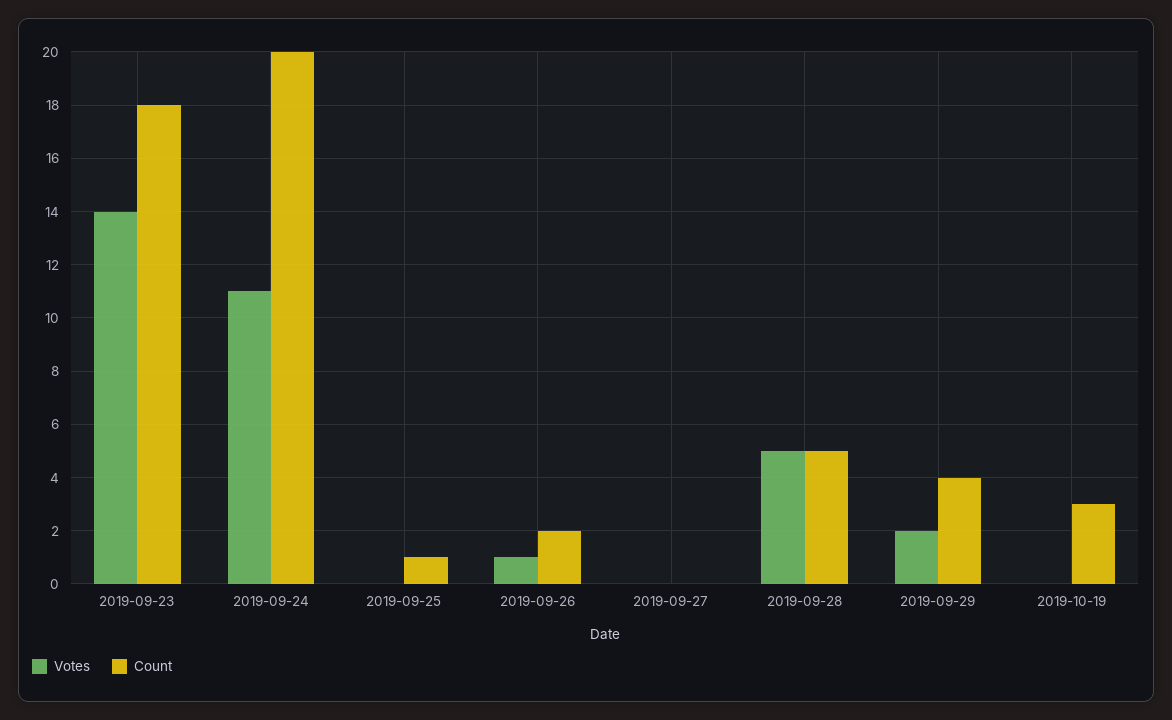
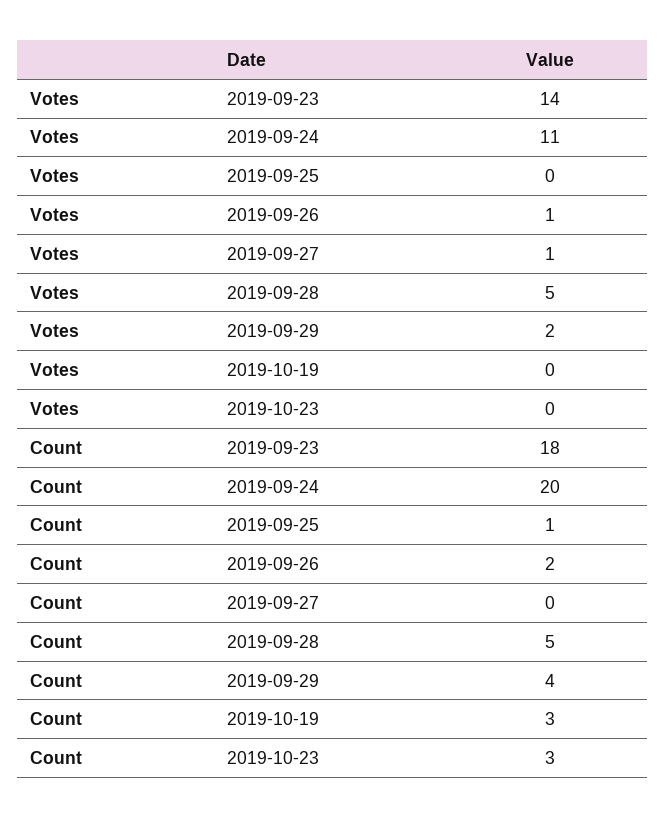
Votes, 2019-09-27: 0 -> 1
Votes, 2019-10-23: none -> 0
Count, 2019-10-23: none -> 3

